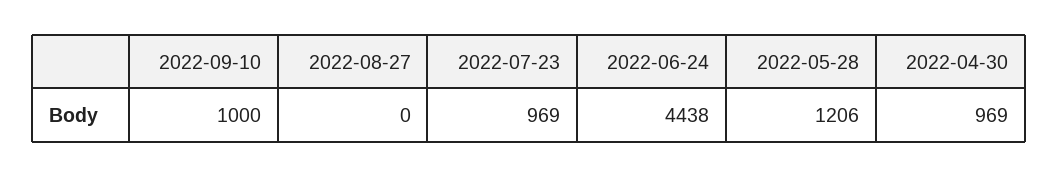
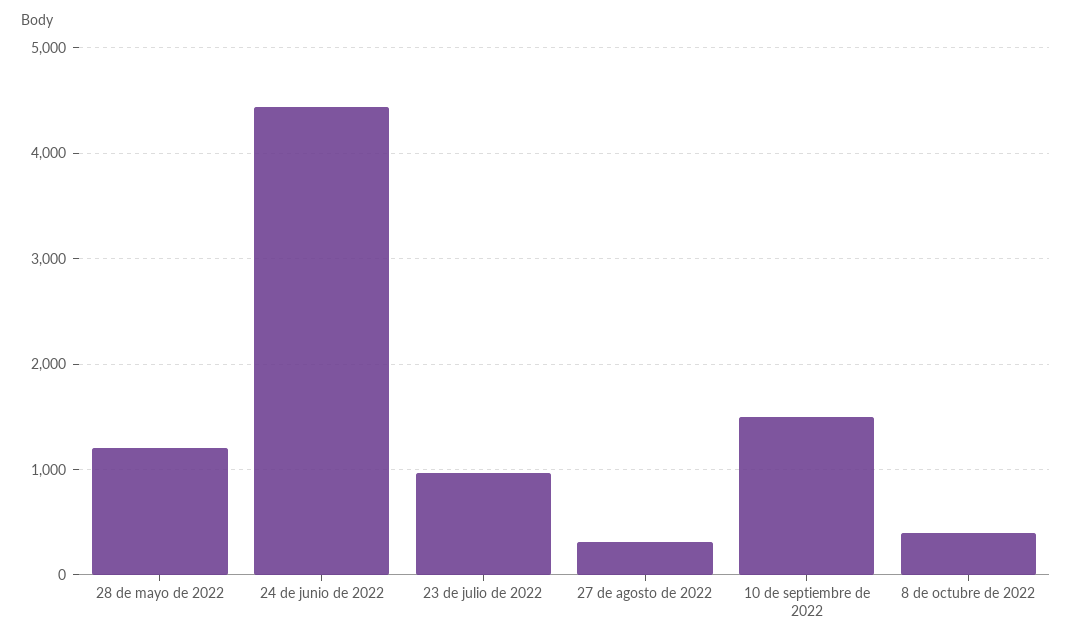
2022-09-10: 1000 -> 1500
2022-08-27: 0 -> 300
2022-04-30: 969 -> none
8 de octubre de 2022: none -> 400

